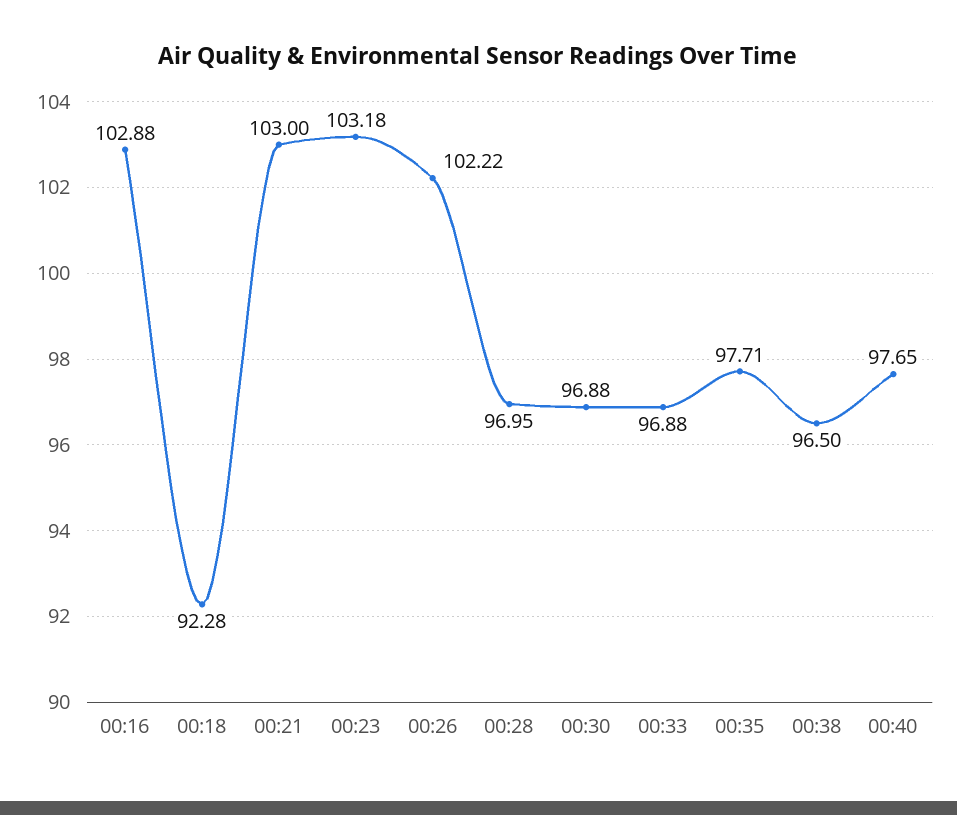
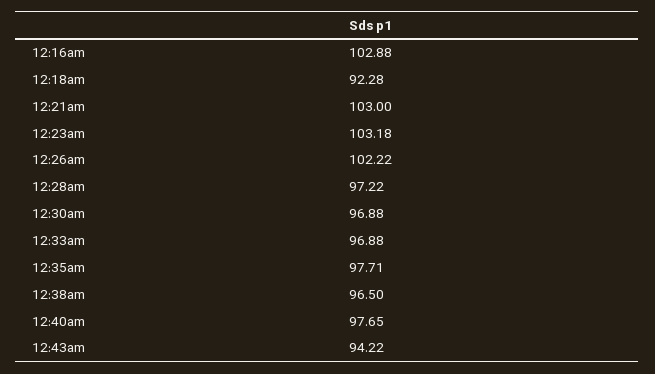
00:28: 96.95 -> 97.22
12:43am: none -> 94.22

